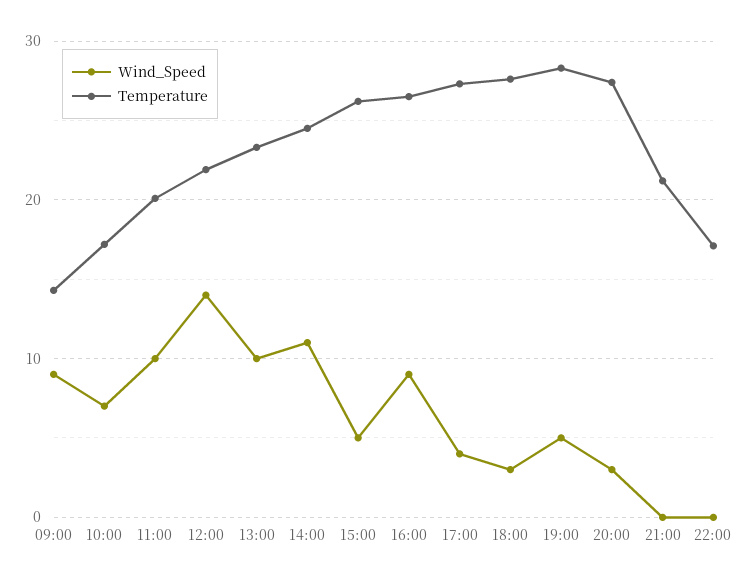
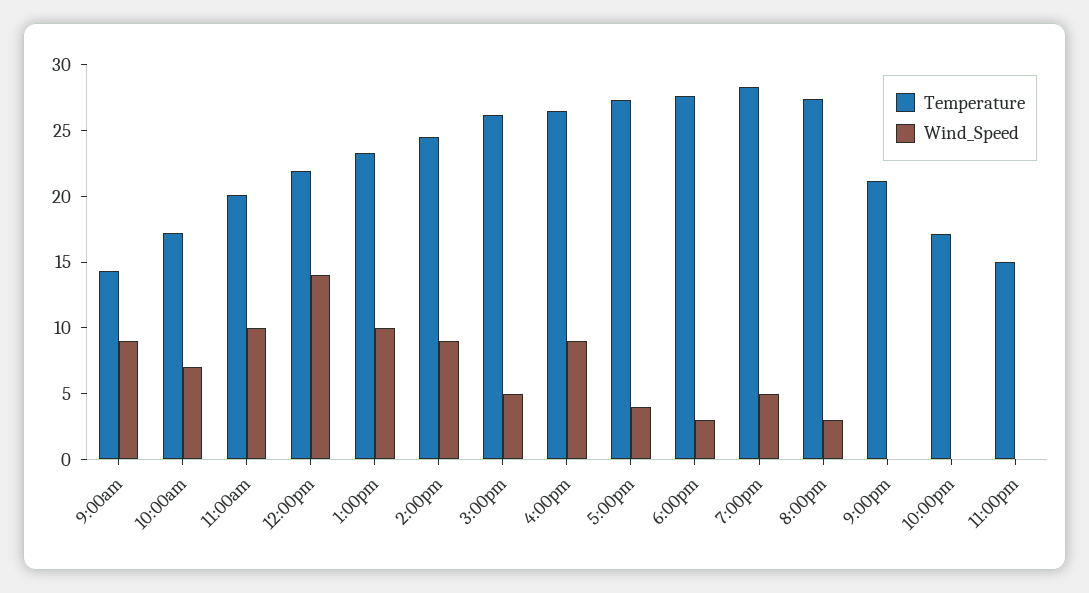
Wind_Speed, 14:00: 11 -> 9
Temperature, 11:00pm: none -> 15
Wind_Speed, 11:00pm: none -> 0

